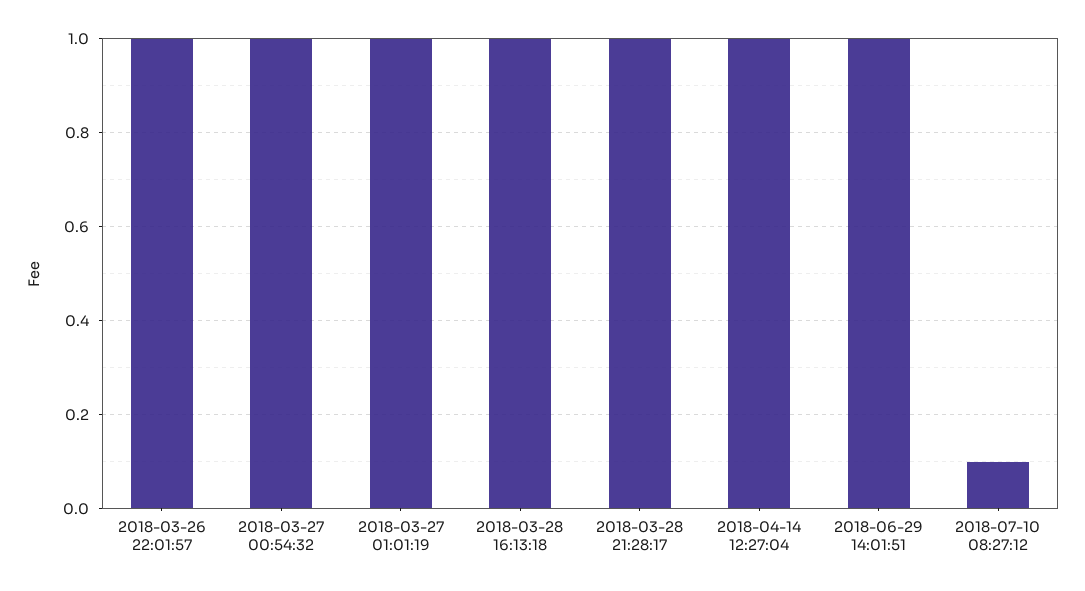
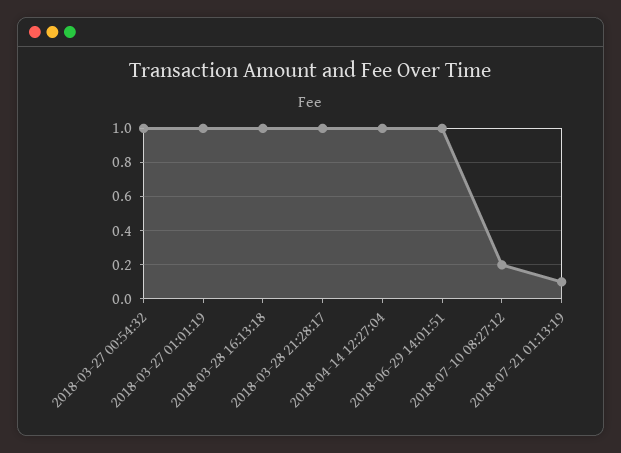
2018-03-26 22:01:57: 1 -> none
2018-07-10 08:27:12: 0.1 -> 0.2
2018-07-21 01:13:19: none -> 0.1

